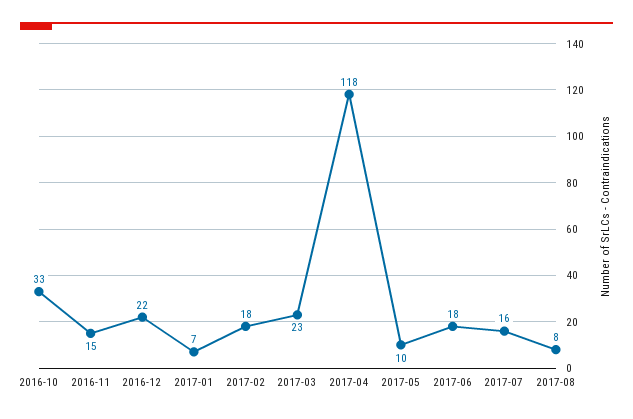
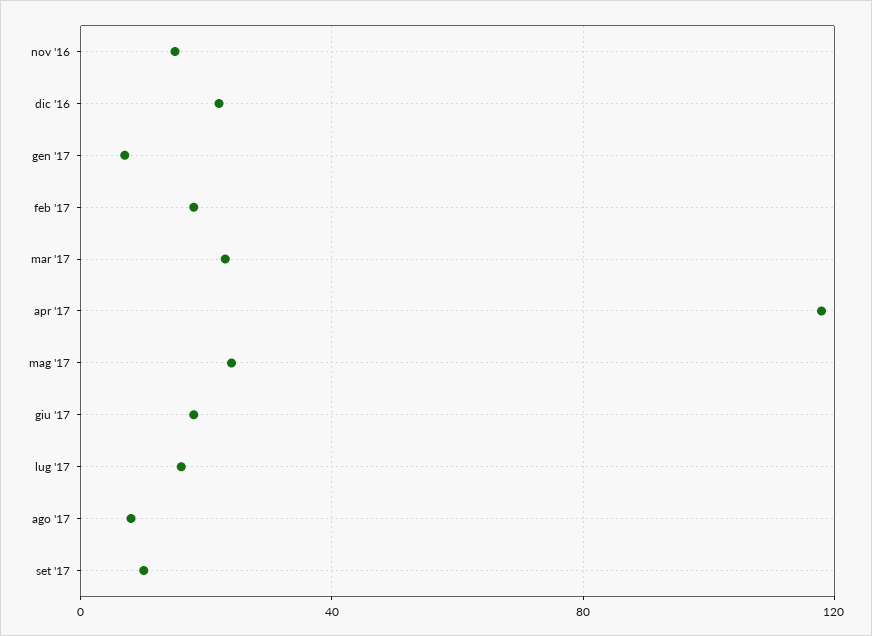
2016-10: 33 -> none
2017-05: 10 -> 25
set '17: none -> 10

